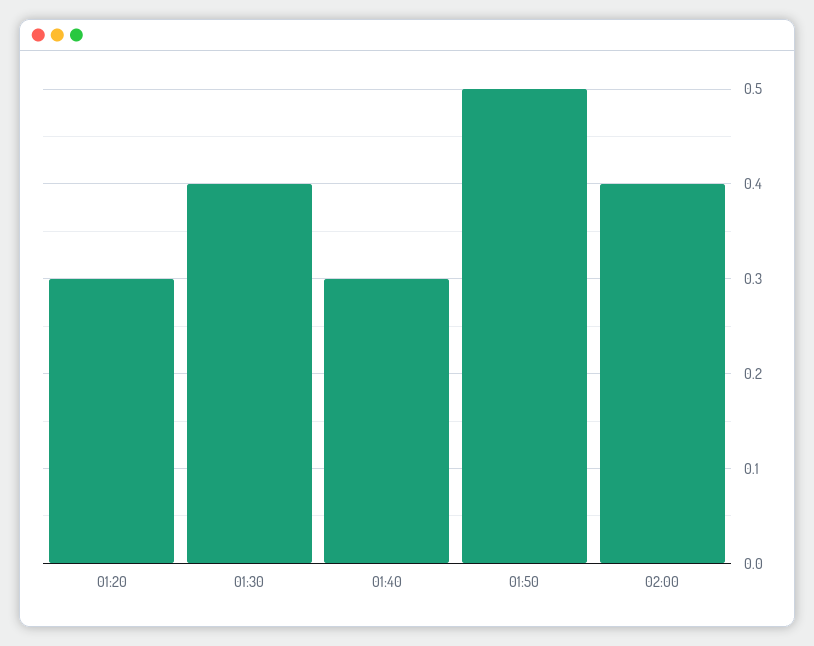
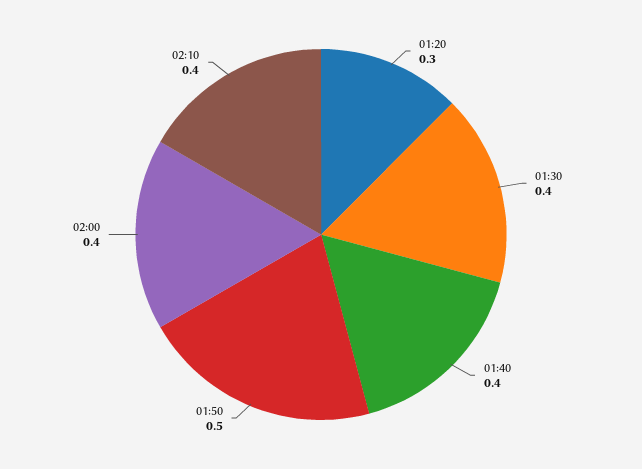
01:40: 0.3 -> 0.4
02:10: none -> 0.4

